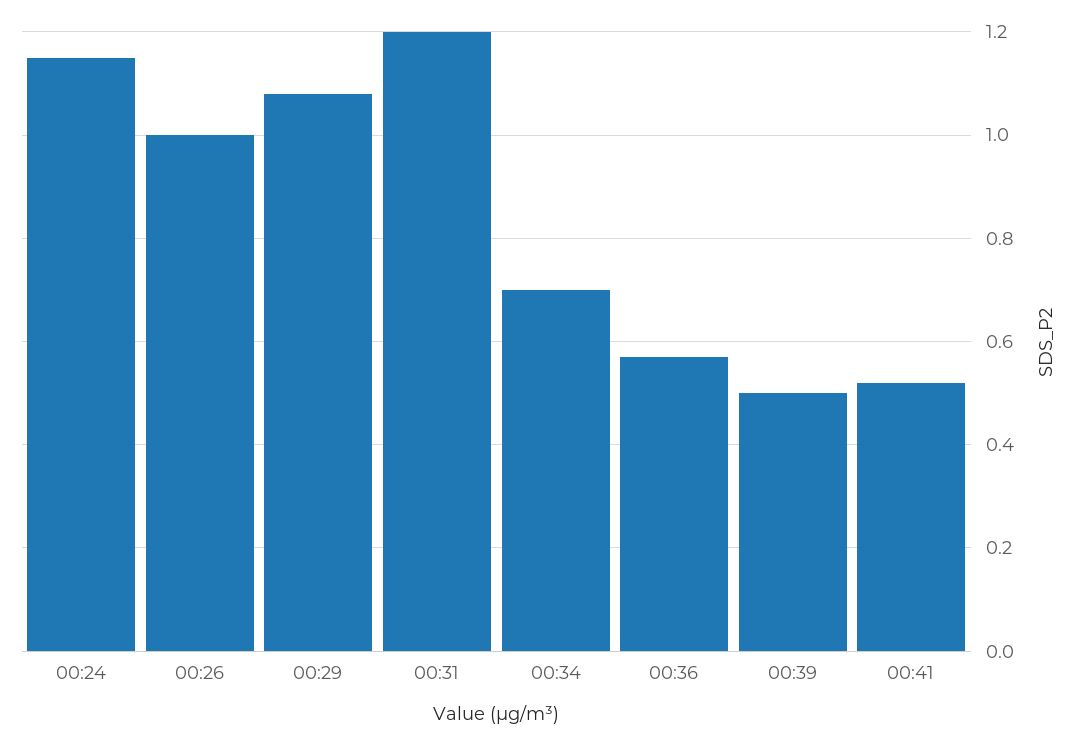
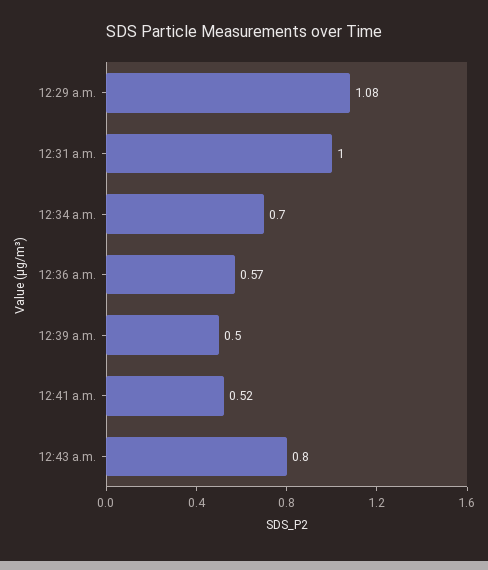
00:24: 1.15 -> none
00:26: 1 -> none
00:31: 1.2 -> 1
12:43 a.m.: none -> 0.8

